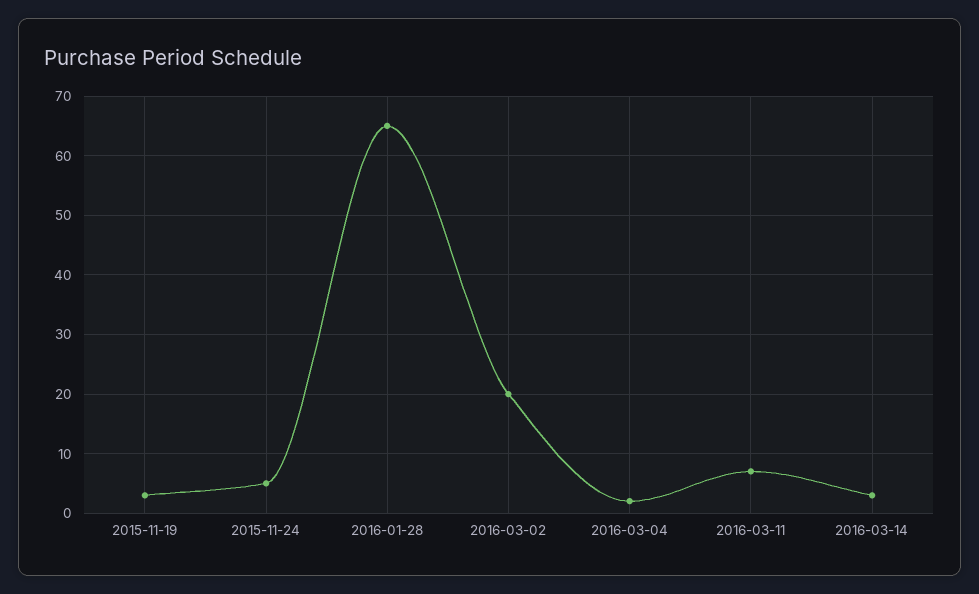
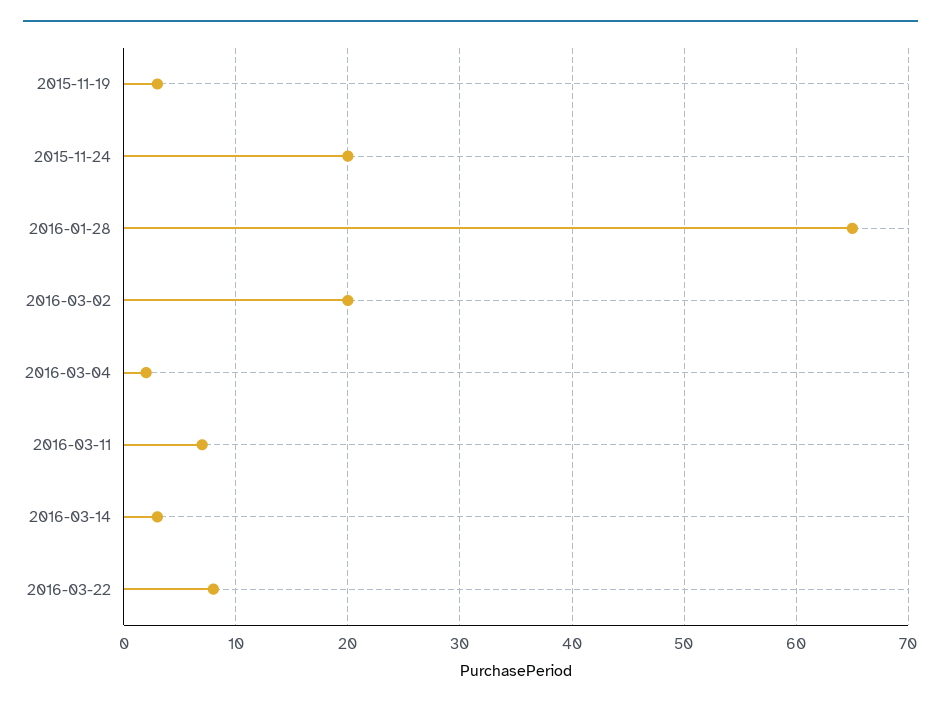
2015-11-24: 5 -> 20
2016-03-22: none -> 8

